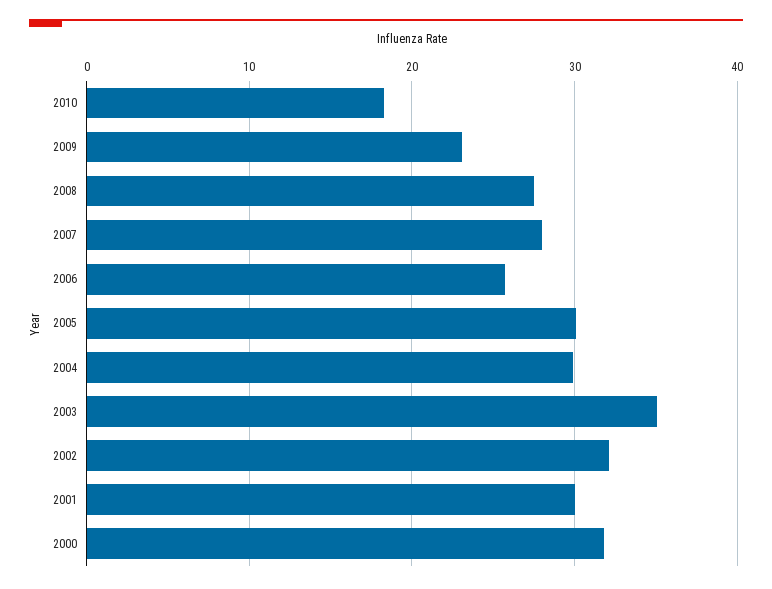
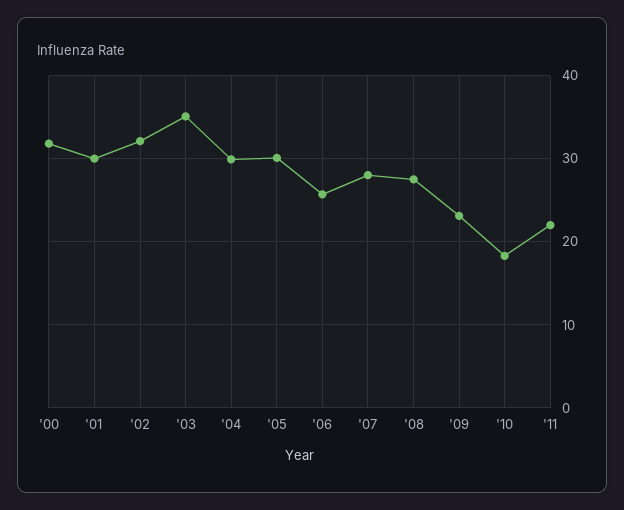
'11: none -> 22

